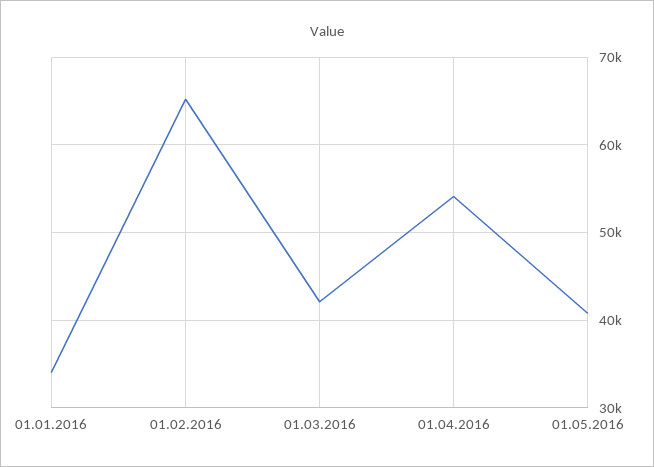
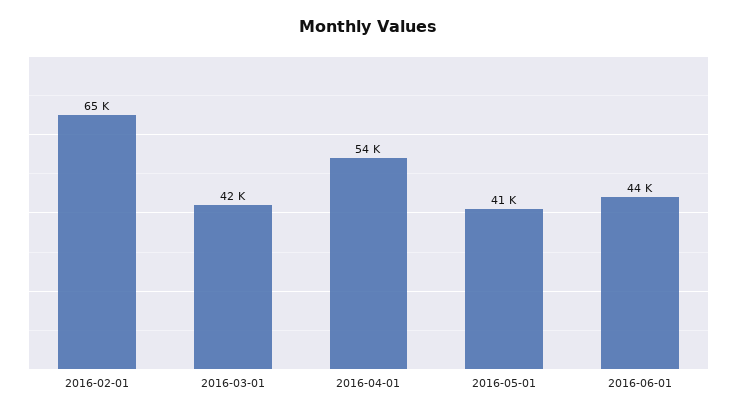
01.01.2016: 34000 -> none
2016-06-01: none -> 44000

